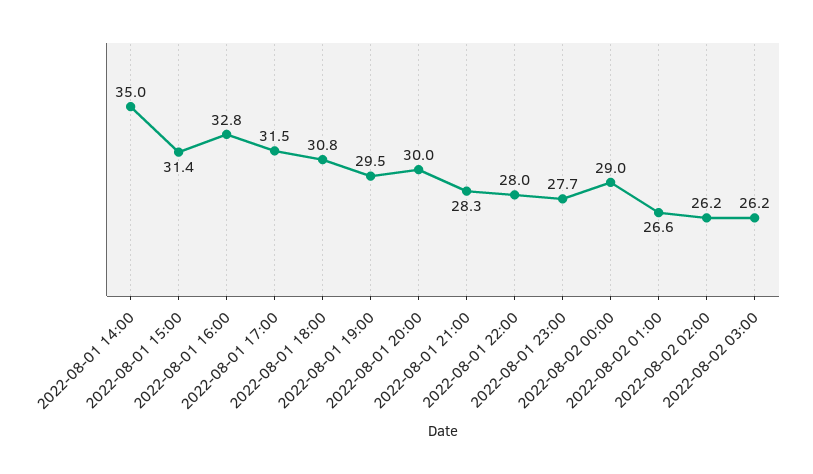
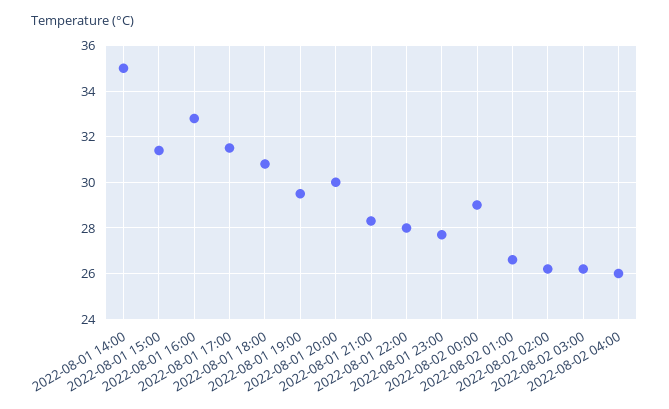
2022-08-02 04:00: none -> 26

